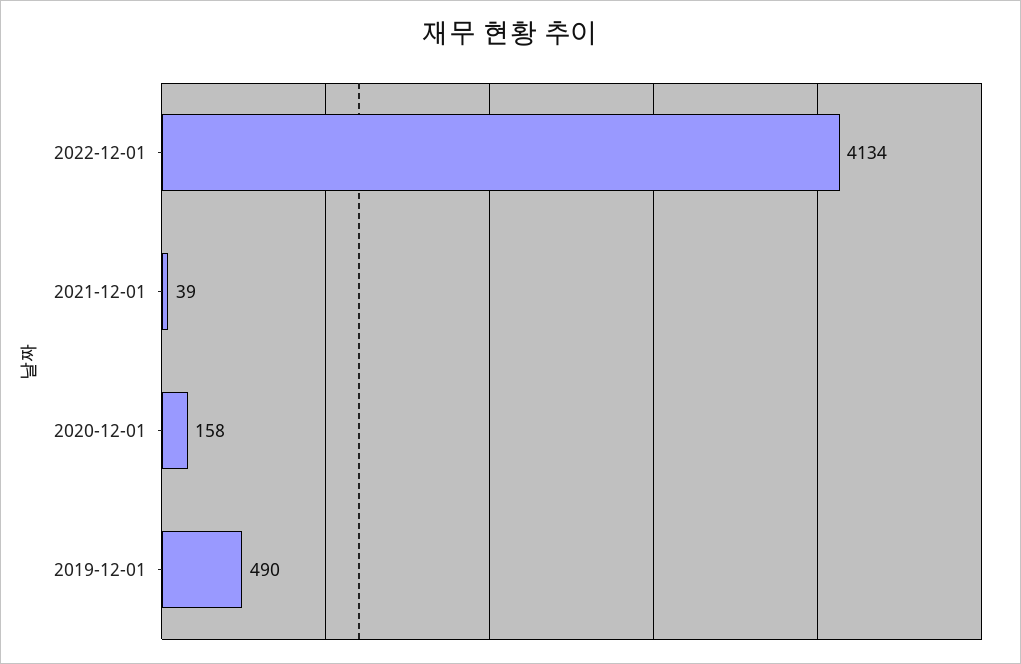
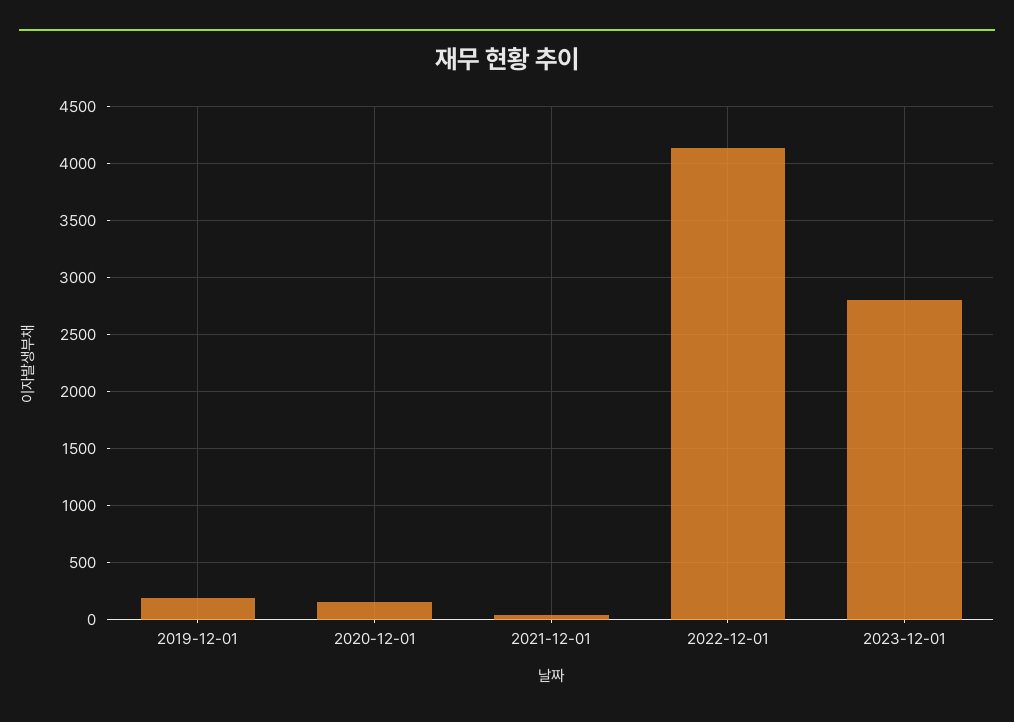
2019-12-01: 490 -> 200
2023-12-01: none -> 2800

